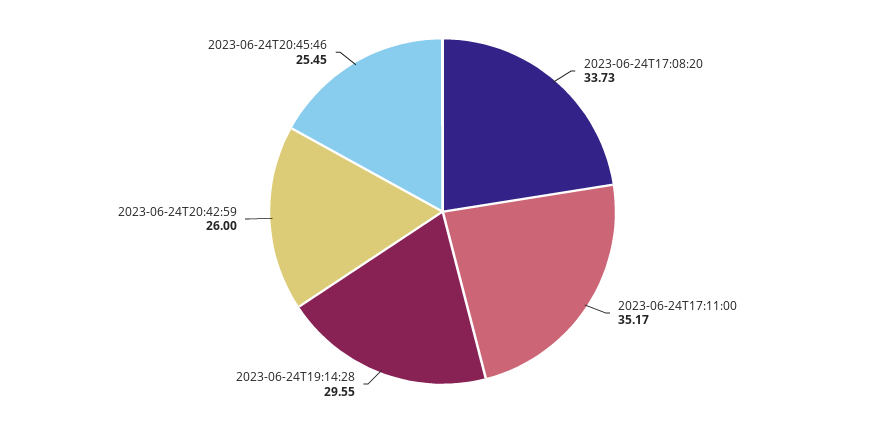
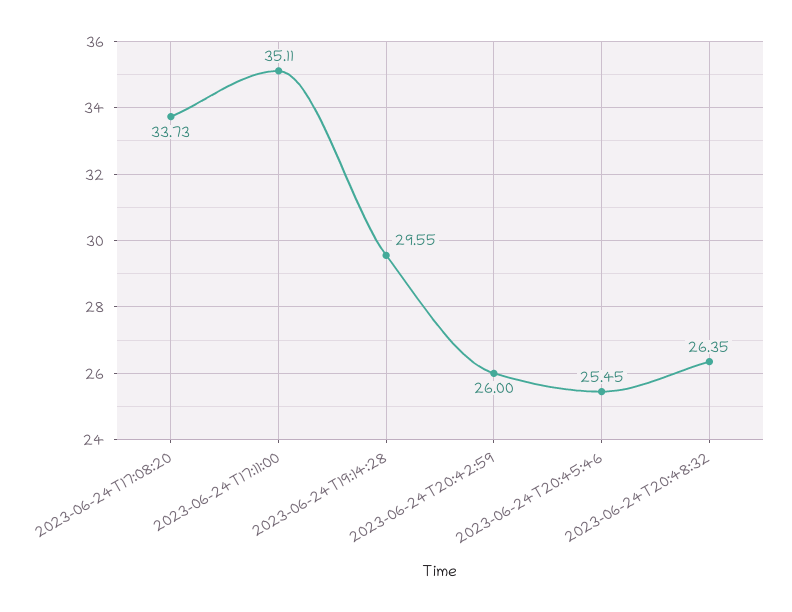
2023-06-24T17:11:00: 35.17 -> 35.11
2023-06-24T20:48:32: none -> 26.35

